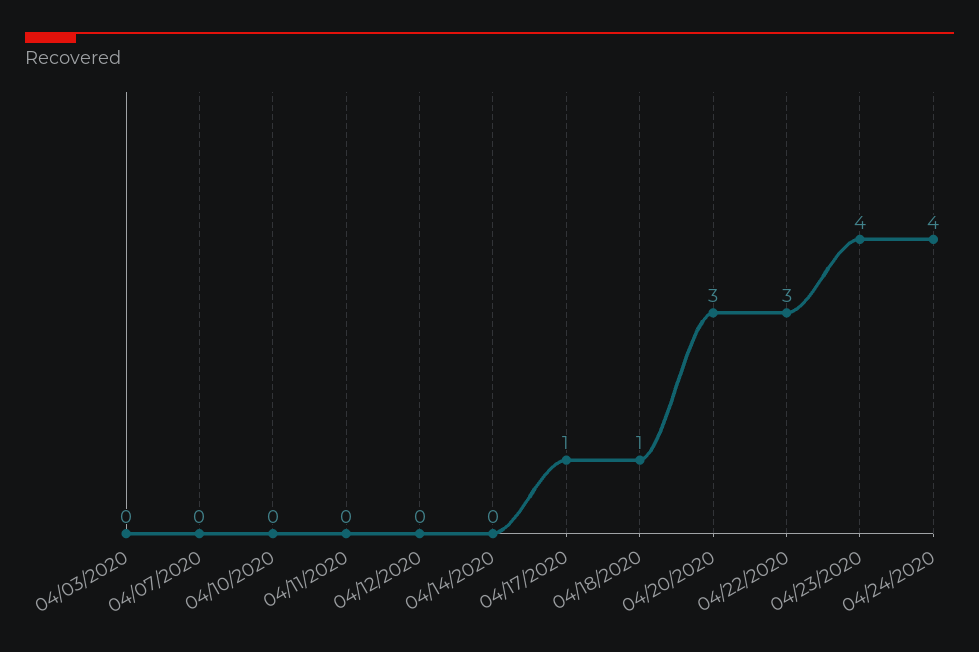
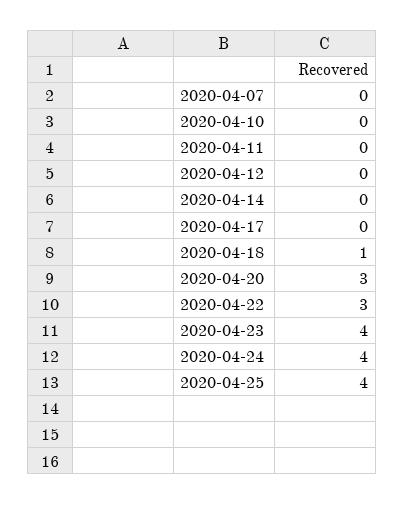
04/03/2020: 0 -> none
04/17/2020: 1 -> 0
2020-04-25: none -> 4

